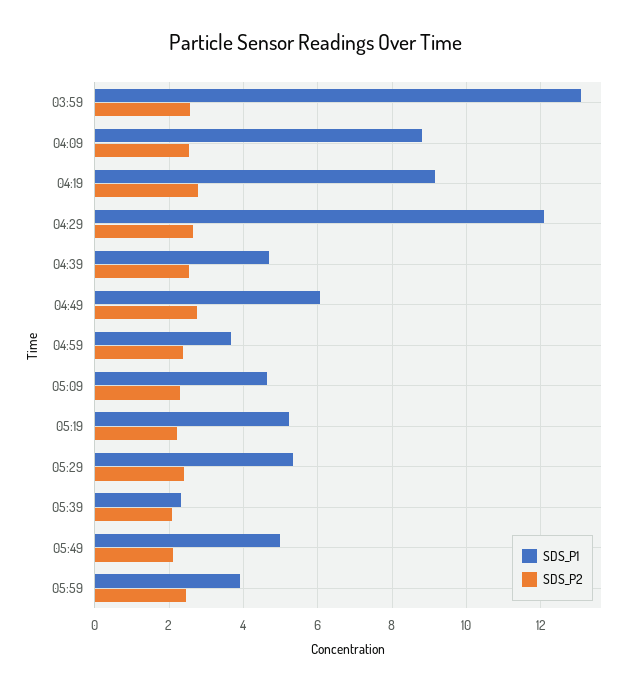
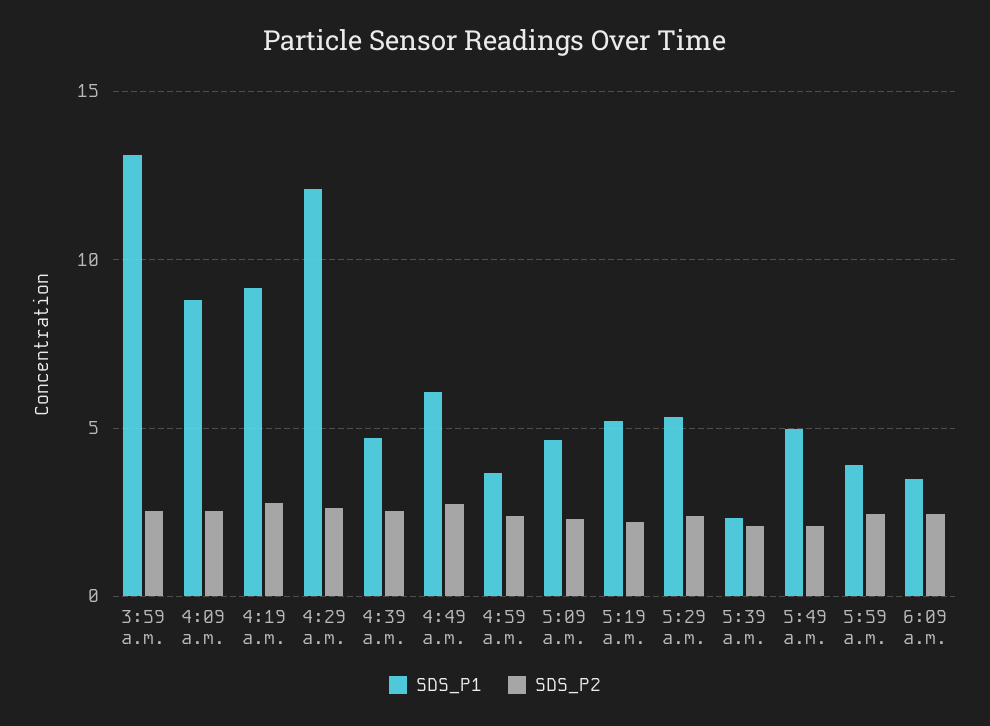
SDS_P1, 6:09 a.m.: none -> 3.5
SDS_P2, 6:09 a.m.: none -> 2.5

